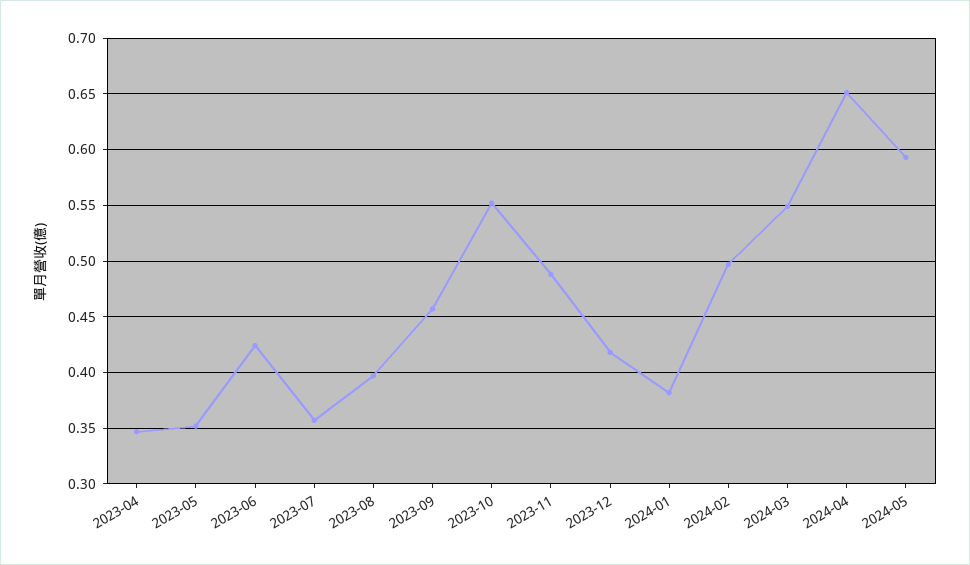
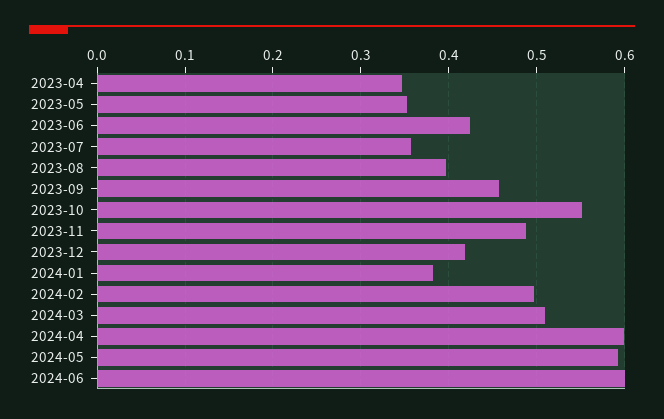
2024-03: 0.55 -> 0.51
2024-04: 0.65 -> 0.6
2024-06: none -> 0.6

